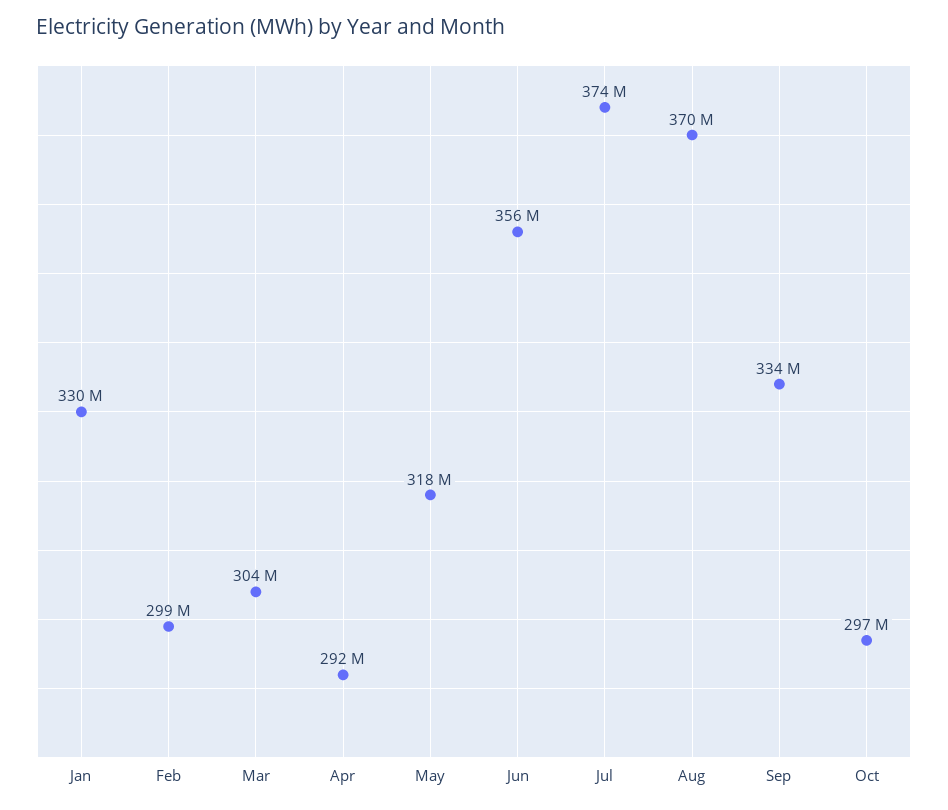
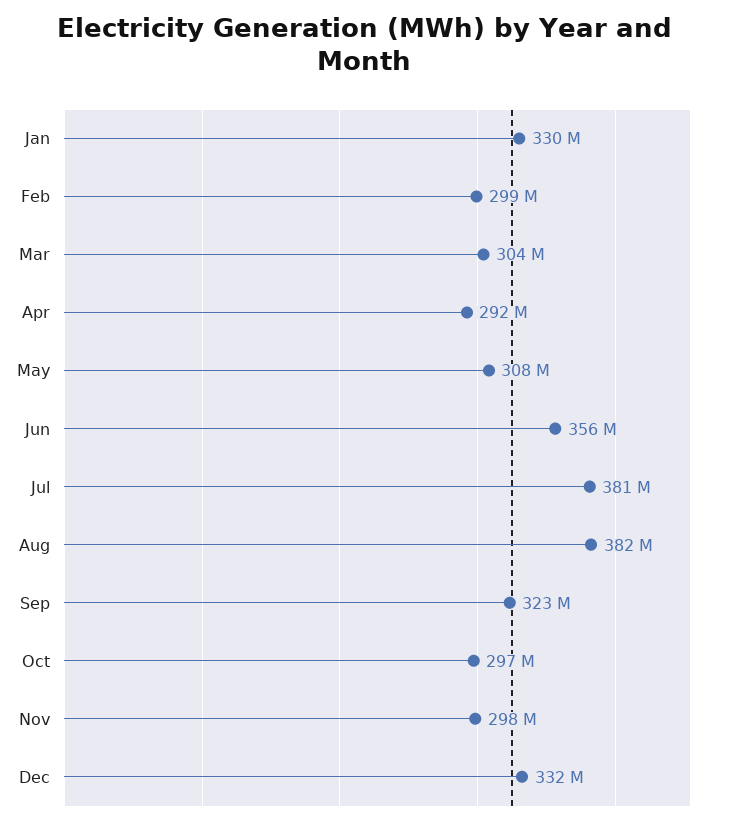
May: 318000000 -> 308000000
Jul: 374000000 -> 381000000
Aug: 370000000 -> 382000000
Sep: 334000000 -> 323000000
Nov: none -> 298000000
Dec: none -> 332000000

